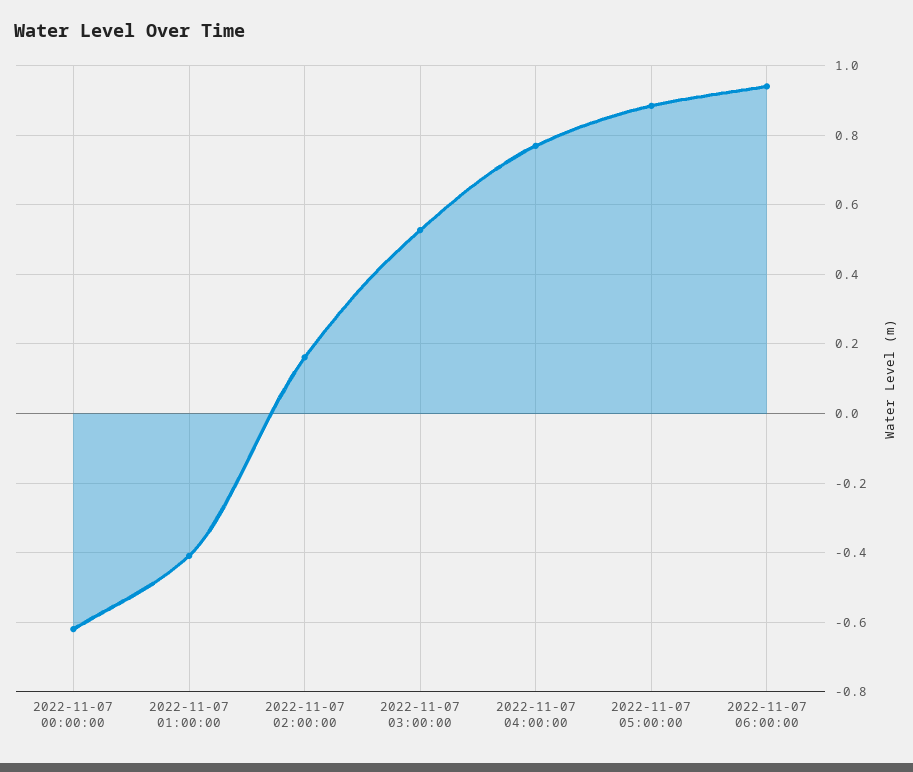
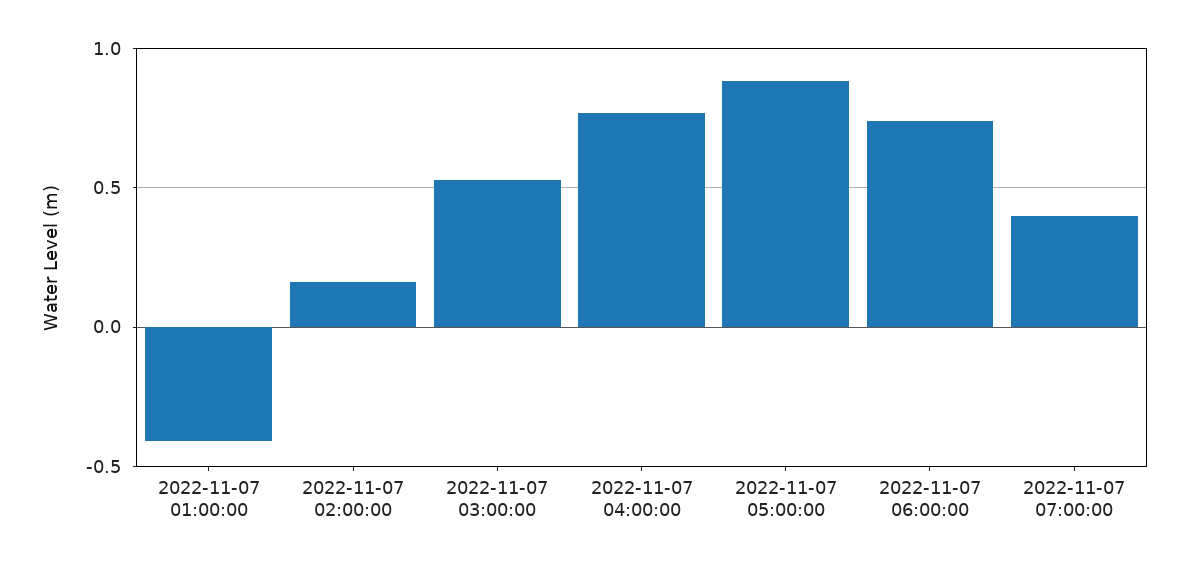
2022-11-07 00:00:00: -0.62 -> none
2022-11-07 06:00:00: 0.94 -> 0.75
2022-11-07 07:00:00: none -> 0.4

